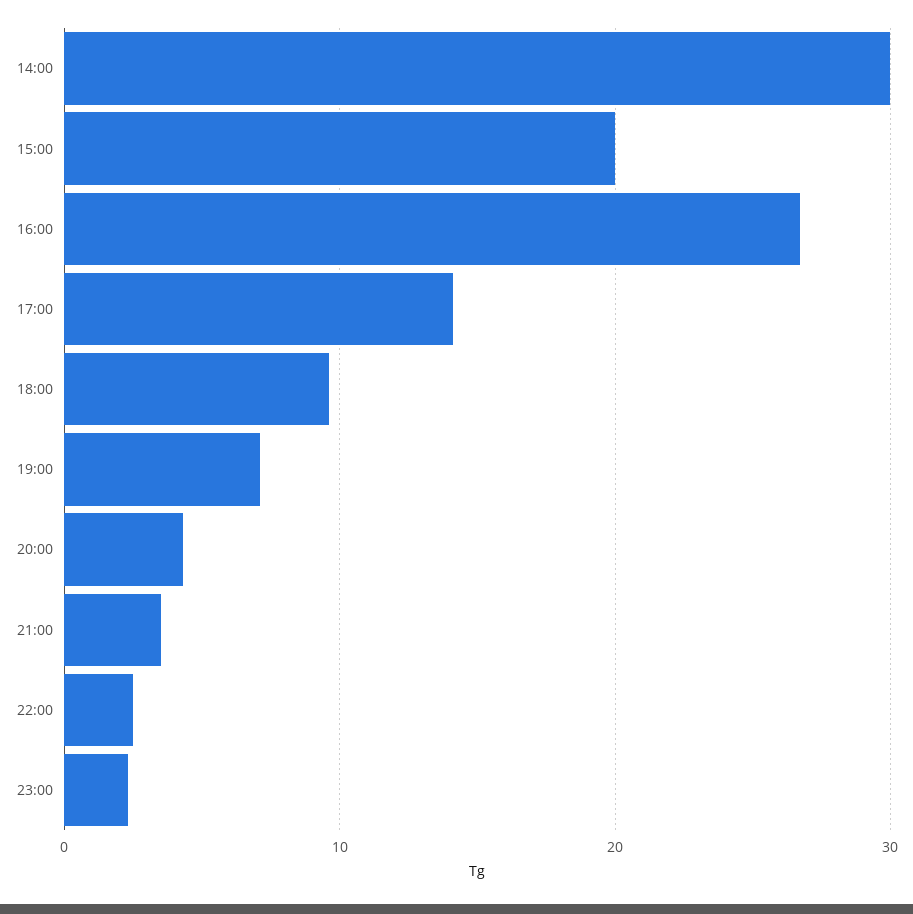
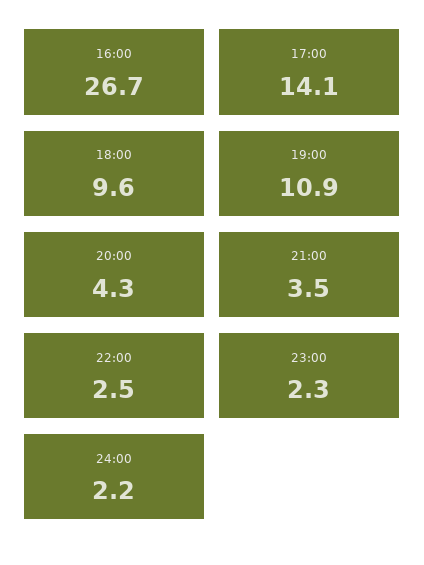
14:00: 30 -> none
15:00: 20 -> none
19:00: 7 -> 10.9
24:00: none -> 2.2

